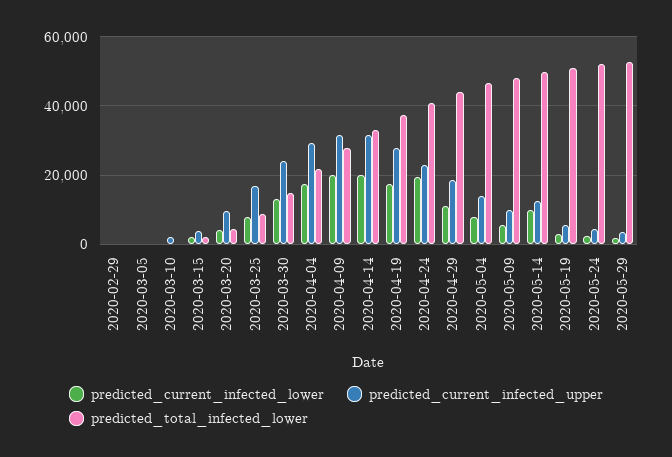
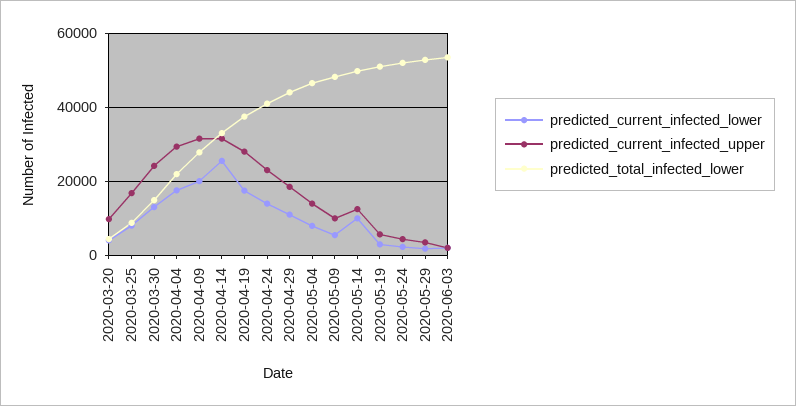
predicted_current_infected_lower, 2020-02-29: 0 -> none
predicted_current_infected_upper, 2020-02-29: 0 -> none
predicted_total_infected_lower, 2020-02-29: 0 -> none
predicted_current_infected_lower, 2020-03-05: 0 -> none
predicted_current_infected_upper, 2020-03-05: 0 -> none
predicted_total_infected_lower, 2020-03-05: 0 -> none
predicted_current_infected_lower, 2020-03-10: 0 -> none
predicted_current_infected_upper, 2020-03-10: 2000 -> none
predicted_total_infected_lower, 2020-03-10: 0 -> none
predicted_current_infected_lower, 2020-03-15: 2000 -> none
predicted_current_infected_upper, 2020-03-15: 4000 -> none
predicted_total_infected_lower, 2020-03-15: 2000 -> none
predicted_current_infected_lower, 2020-04-14: 20000 -> 26000
predicted_current_infected_lower, 2020-04-24: 20000 -> 14000
predicted_current_infected_lower, 2020-06-03: none -> 2000
predicted_current_infected_upper, 2020-06-03: none -> 2000
predicted_total_infected_lower, 2020-06-03: none -> 54000

